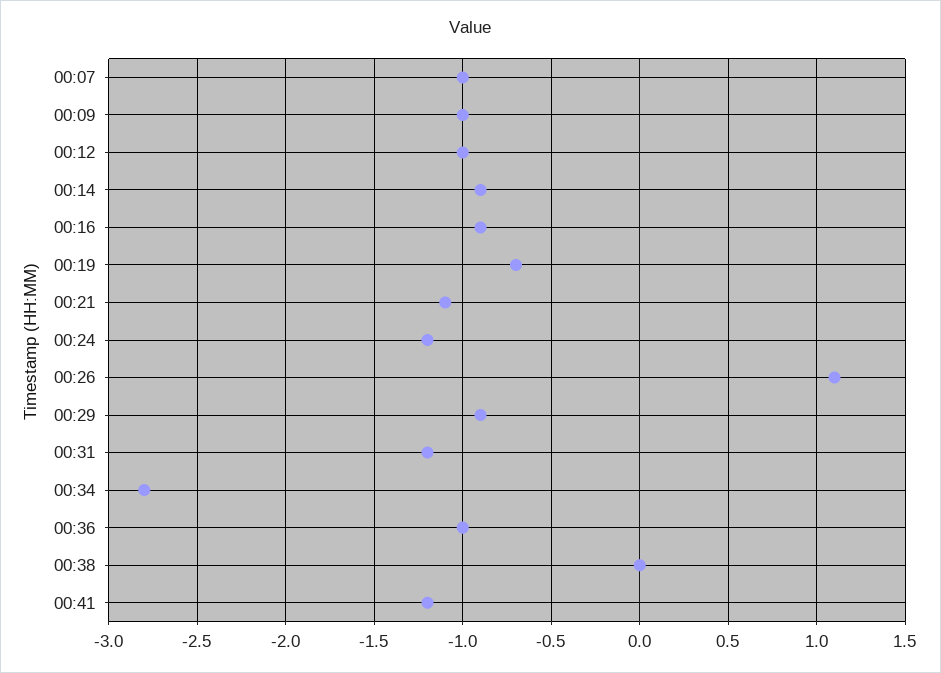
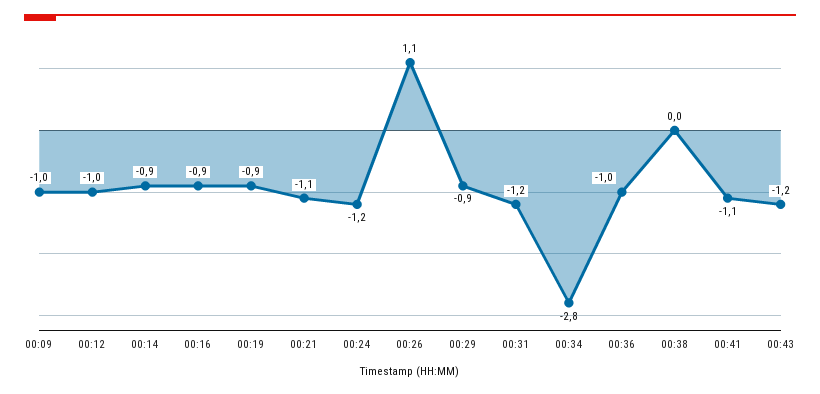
00:07: -1 -> none
00:19: -0.7 -> -0.9
00:41: -1.2 -> -1.1
00:43: none -> -1.2

